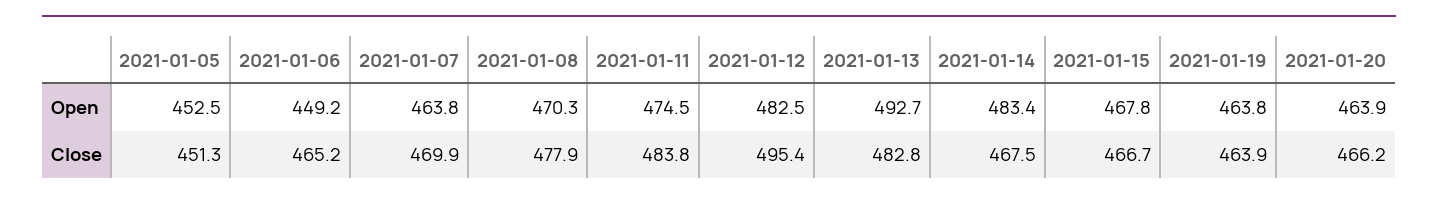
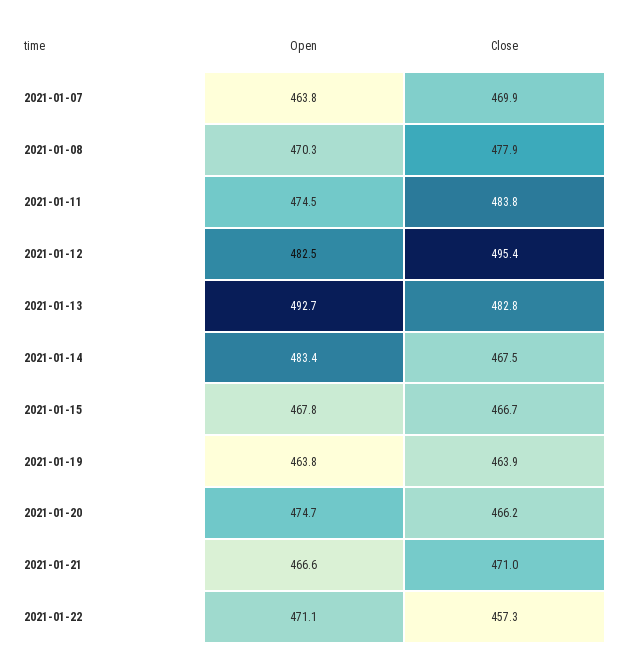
2021-01-05, Open: 452.5 -> none
2021-01-06, Open: 449.2 -> none
2021-01-20, Open: 463.9 -> 474.7
2021-01-05, Close: 451.3 -> none
2021-01-06, Close: 465.2 -> none
2021-01-21, Open: none -> 466.6
2021-01-21, Close: none -> 471
2021-01-22, Open: none -> 471.1
2021-01-22, Close: none -> 457.3

